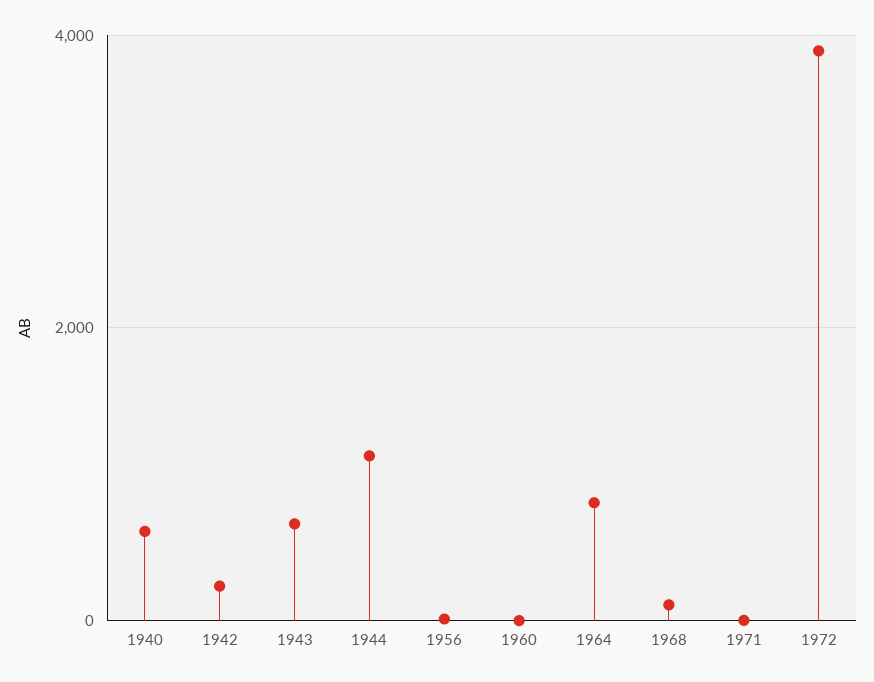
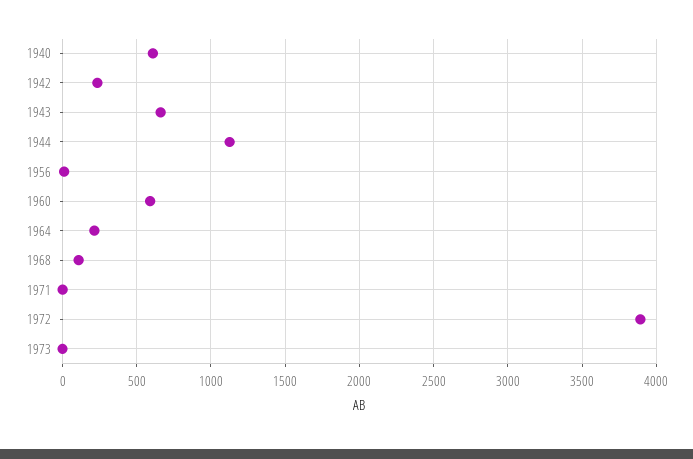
1960: 0 -> 600
1964: 800 -> 200
1973: none -> 0

